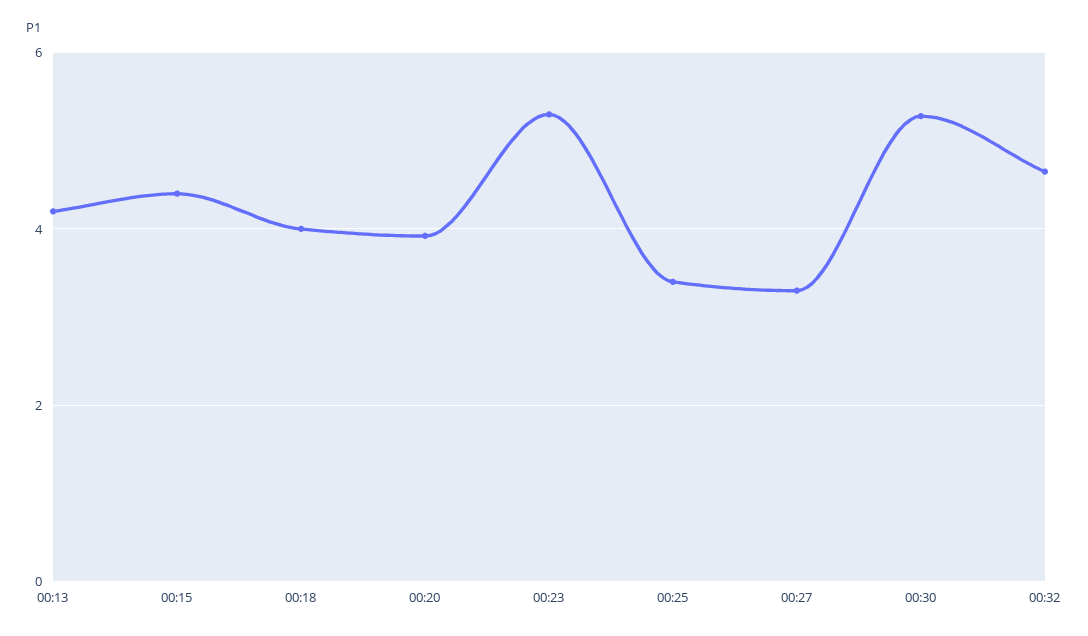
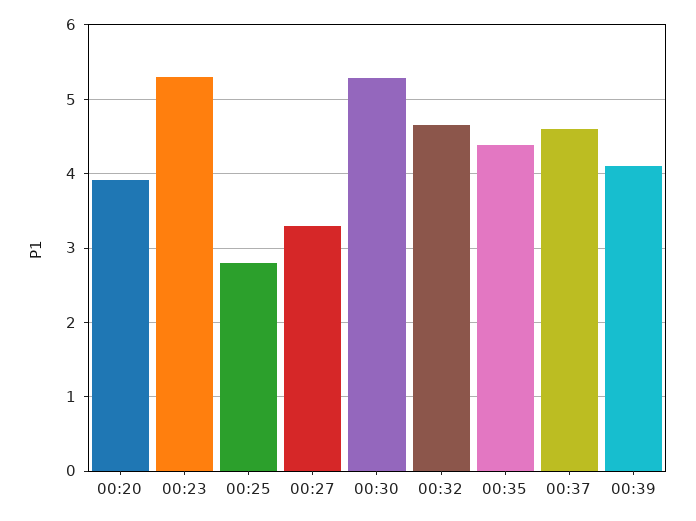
00:13: 4.2 -> none
00:15: 4.4 -> none
00:18: 4 -> none
00:25: 3.4 -> 2.8
00:35: none -> 4.4
00:37: none -> 4.6
00:39: none -> 4.1

